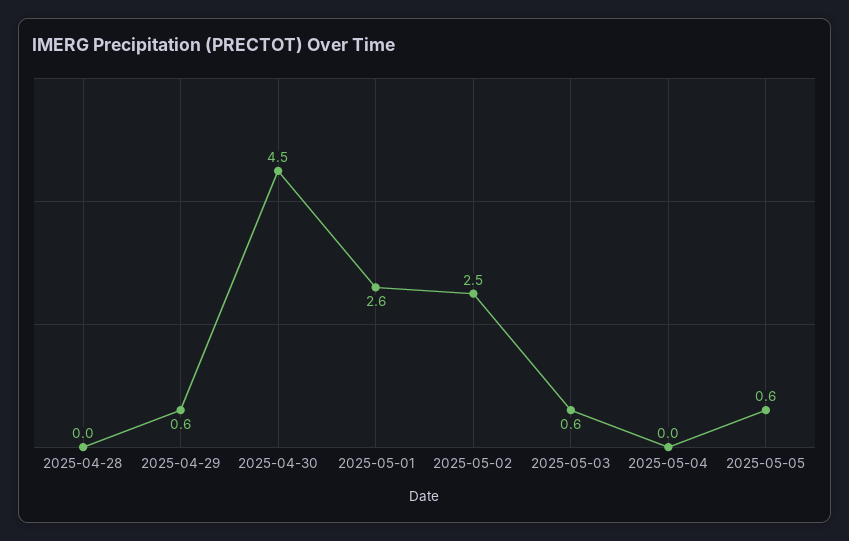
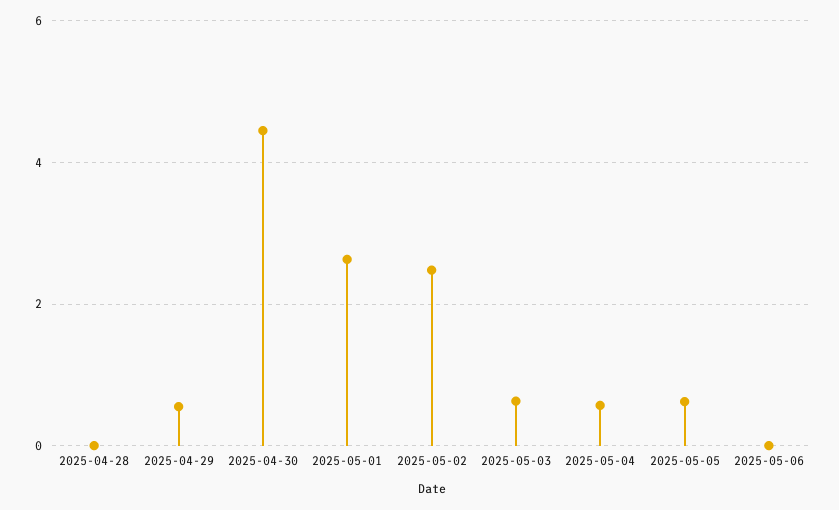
2025-05-04: 0 -> 0.6
2025-05-06: none -> 0

